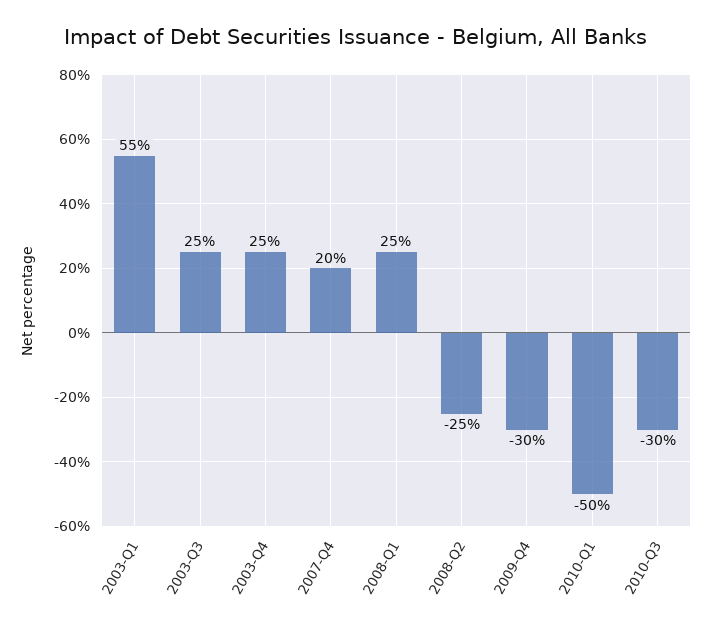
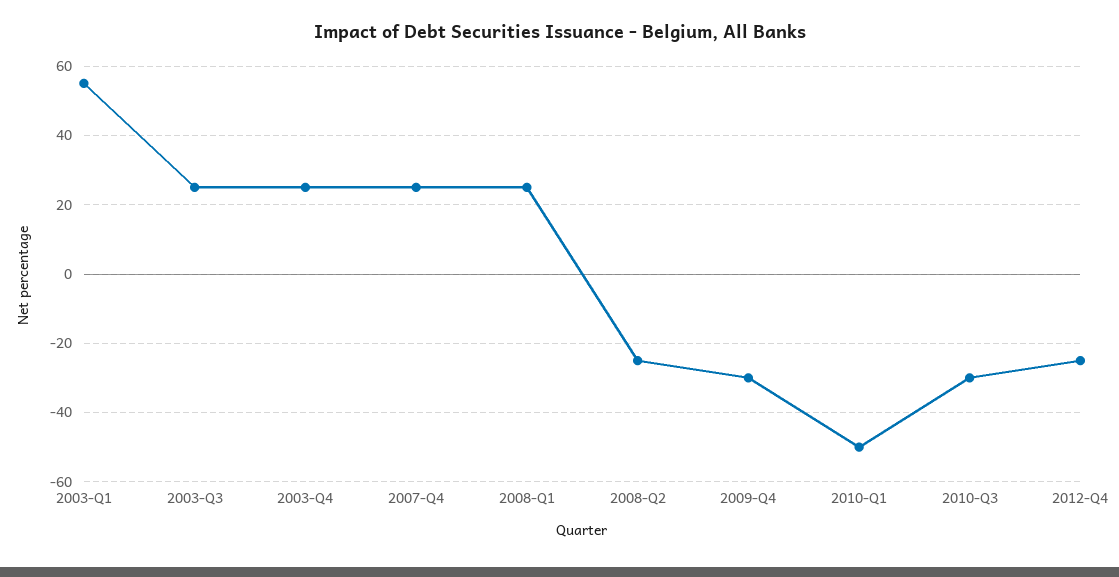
2007-Q4: 20 -> 25
2012-Q4: none -> -25

